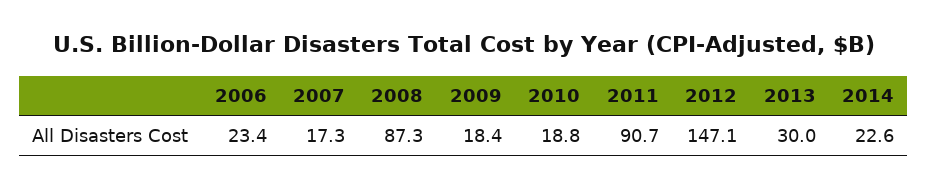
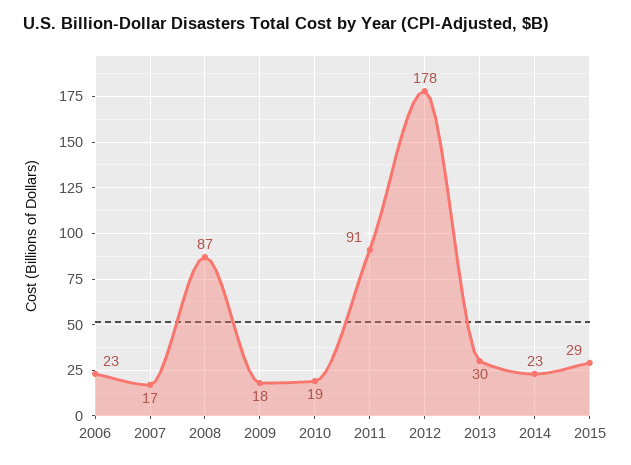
2012: 147.1 -> 178
2015: none -> 29

